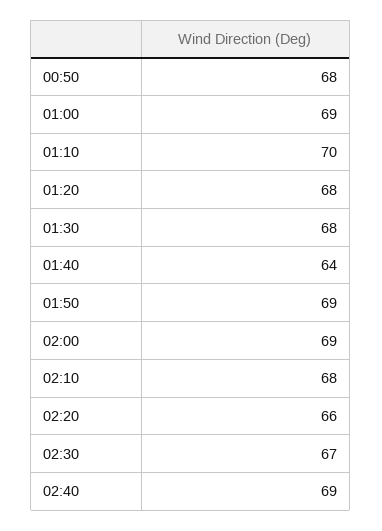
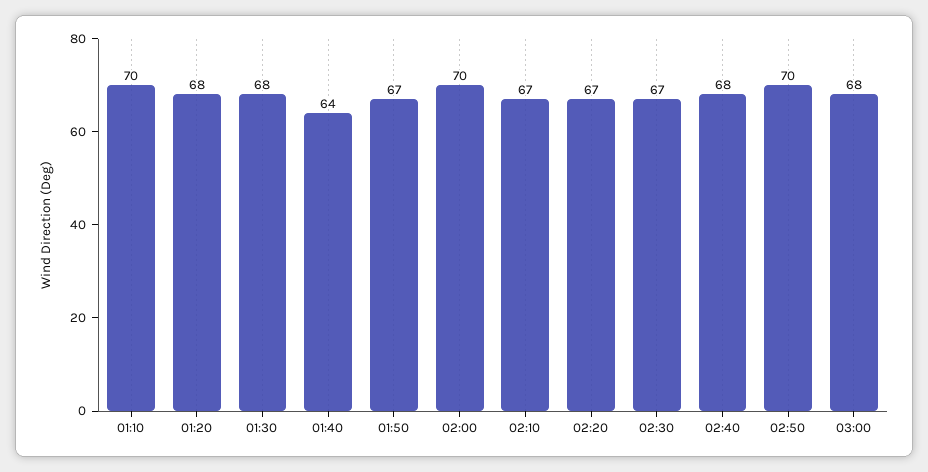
00:50: 68 -> none
01:00: 69 -> none
01:50: 69 -> 67
02:00: 69 -> 70
02:10: 68 -> 67
02:20: 66 -> 67
02:40: 69 -> 68
02:50: none -> 70
03:00: none -> 68

